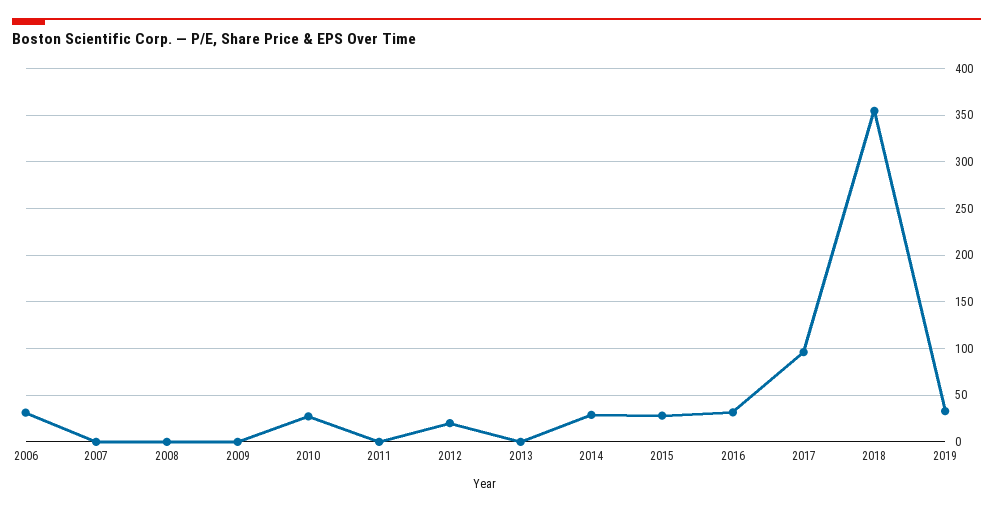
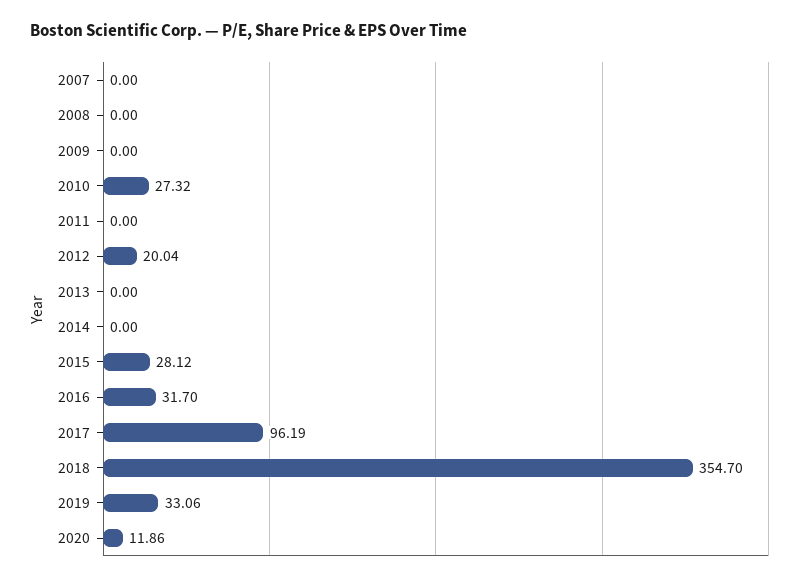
2006: 30 -> none
2014: 30 -> 0
2020: none -> 11.86

